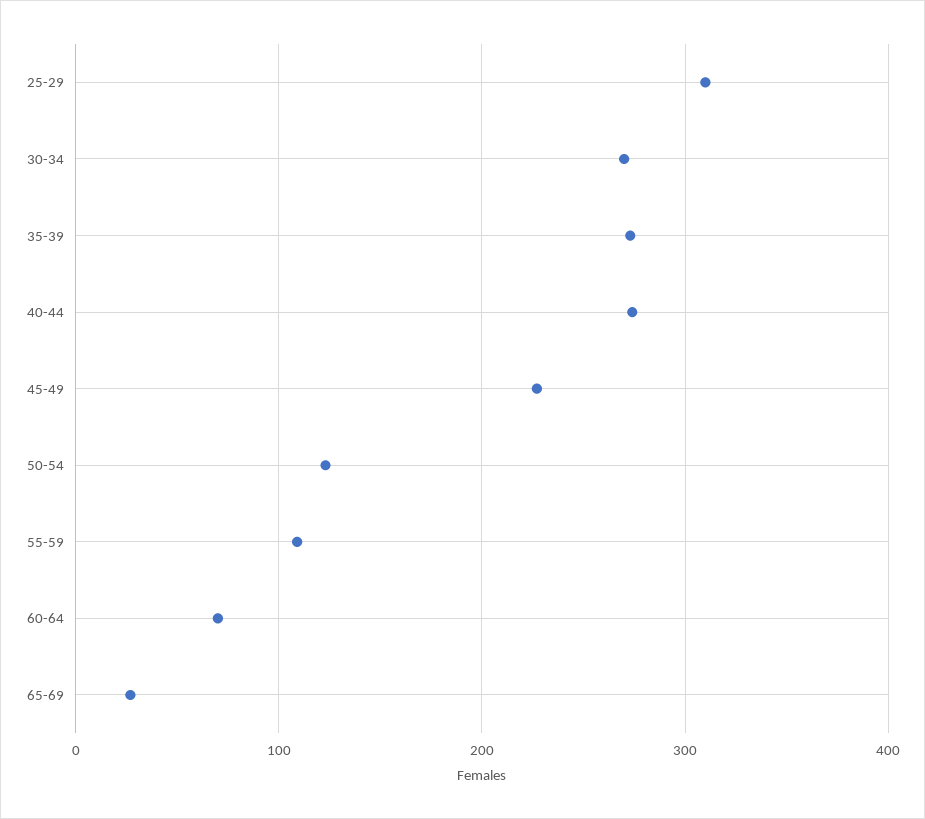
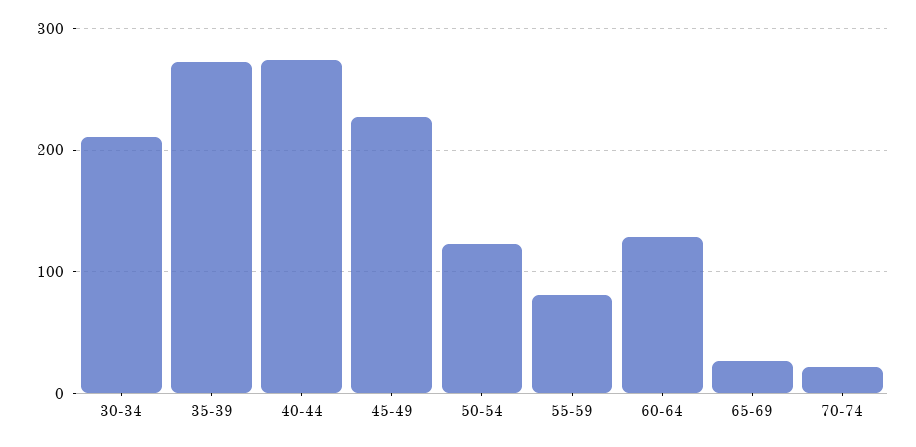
25-29: 310 -> none
30-34: 270 -> 210
55-59: 110 -> 80
60-64: 70 -> 130
70-74: none -> 20

